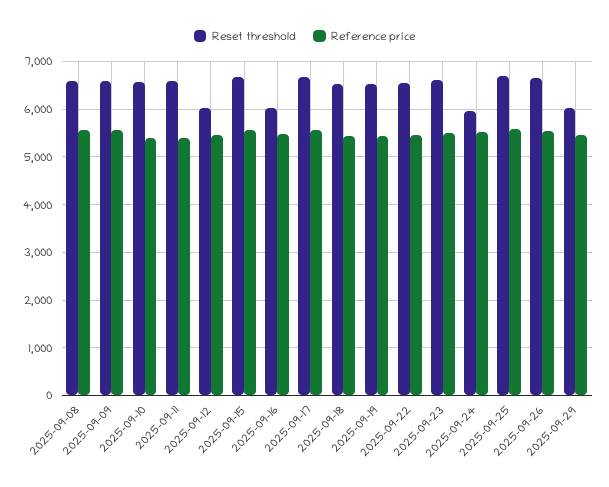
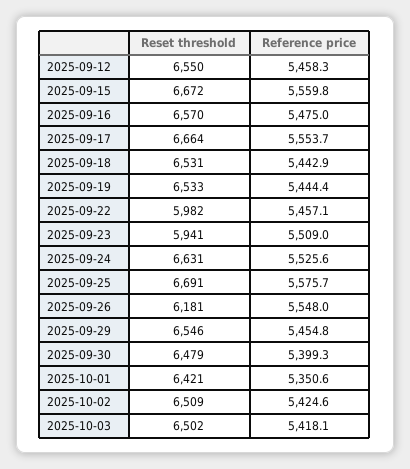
Reset threshold, 2025-09-08: 6600 -> none
Reference price, 2025-09-08: 5600 -> none
Reset threshold, 2025-09-09: 6600 -> none
Reference price, 2025-09-09: 5600 -> none
Reset threshold, 2025-09-10: 6600 -> none
Reference price, 2025-09-10: 5400 -> none
Reset threshold, 2025-09-11: 6600 -> none
Reference price, 2025-09-11: 5400 -> none
Reset threshold, 2025-09-12: 6000 -> 6550
Reset threshold, 2025-09-16: 6000 -> 6570
Reset threshold, 2025-09-22: 6600 -> 5982
Reset threshold, 2025-09-23: 6600 -> 5941
Reset threshold, 2025-09-24: 6000 -> 6631
Reset threshold, 2025-09-26: 6600 -> 6181
Reset threshold, 2025-09-29: 6000 -> 6546
Reset threshold, 2025-09-30: none -> 6479
Reference price, 2025-09-30: none -> 5399.3
Reset threshold, 2025-10-01: none -> 6421
Reference price, 2025-10-01: none -> 5350.6
Reset threshold, 2025-10-02: none -> 6509
Reference price, 2025-10-02: none -> 5424.6
Reset threshold, 2025-10-03: none -> 6502
Reference price, 2025-10-03: none -> 5418.1

